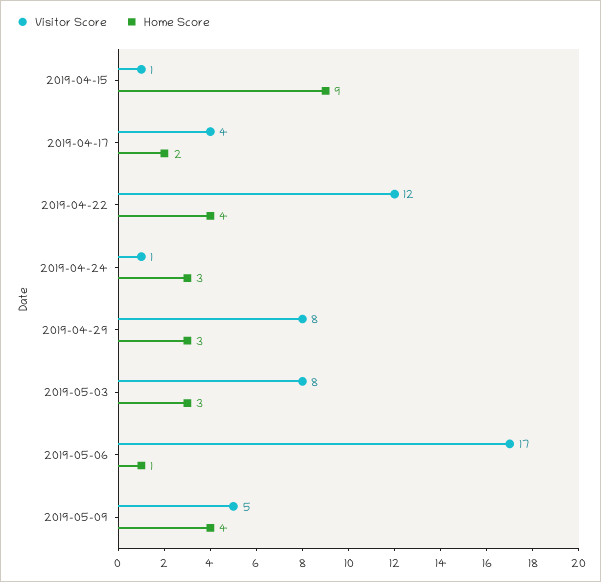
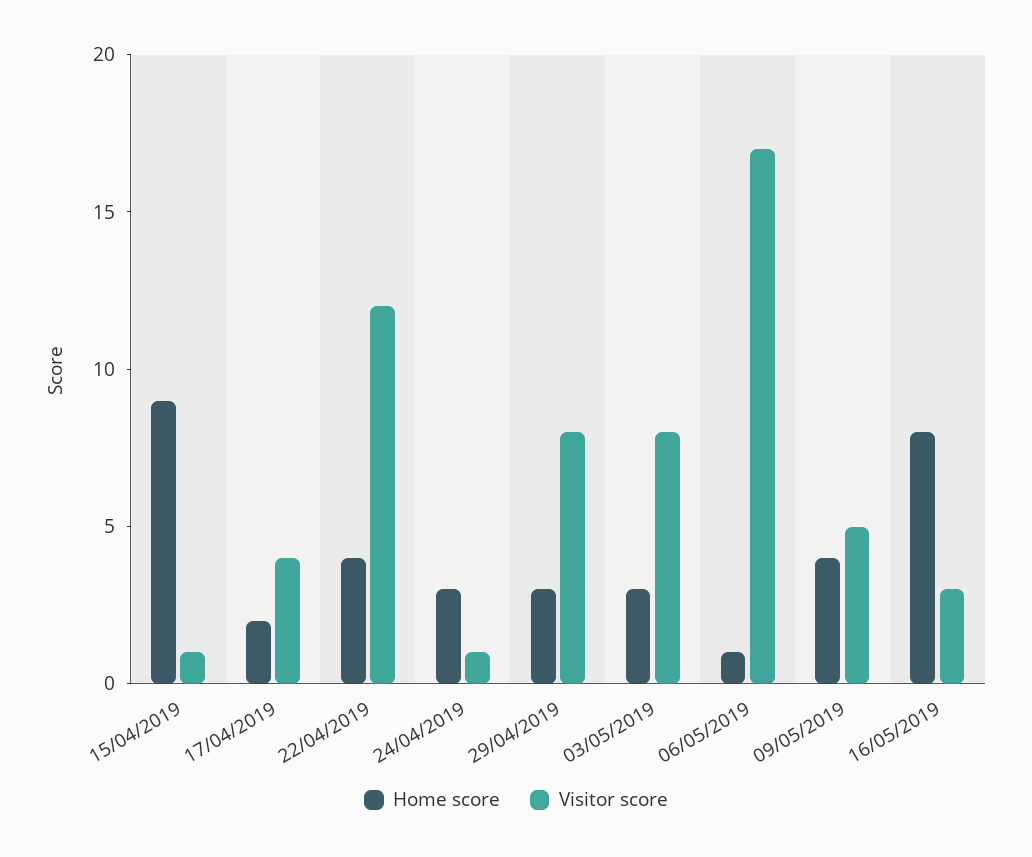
Home Score, 16/05/2019: none -> 8
Visitor Score, 16/05/2019: none -> 3

